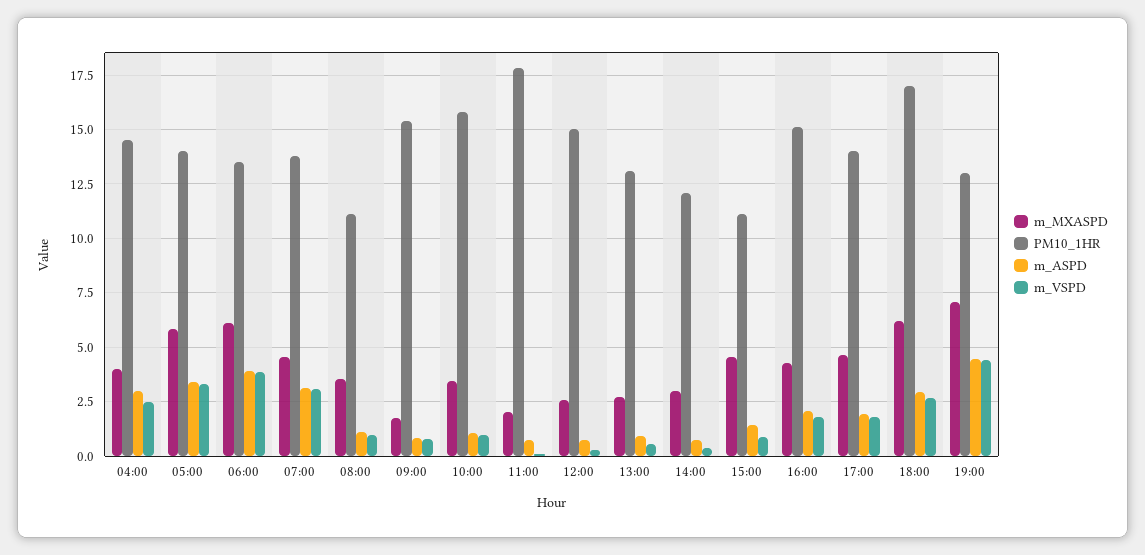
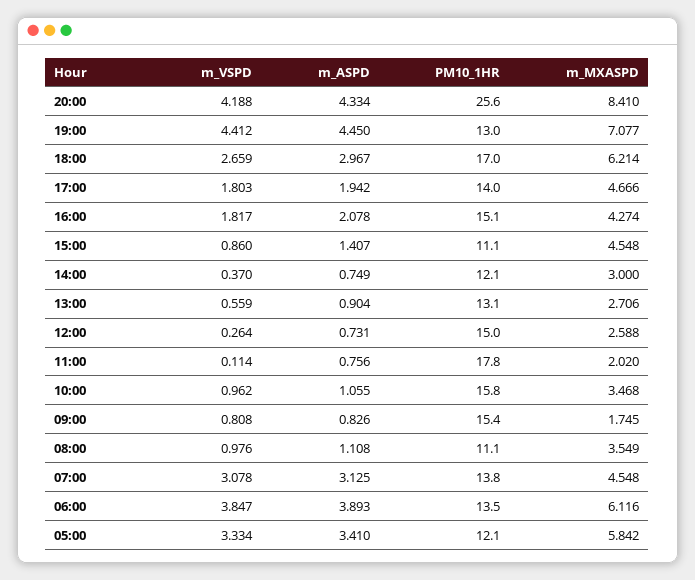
m_MXASPD, 04:00: 4 -> none
PM10_1HR, 04:00: 14.5 -> none
m_ASPD, 04:00: 3 -> none
m_VSPD, 04:00: 2.5 -> none
PM10_1HR, 05:00: 14 -> 12.1
m_VSPD, 20:00: none -> 4.188
m_ASPD, 20:00: none -> 4.334
PM10_1HR, 20:00: none -> 25.6
m_MXASPD, 20:00: none -> 8.41

